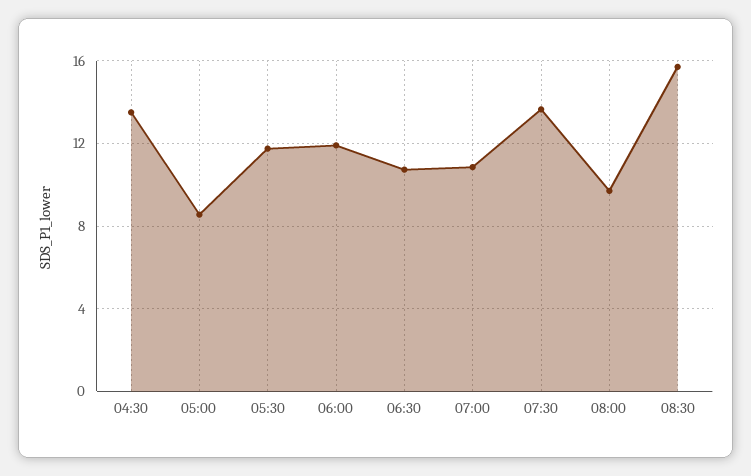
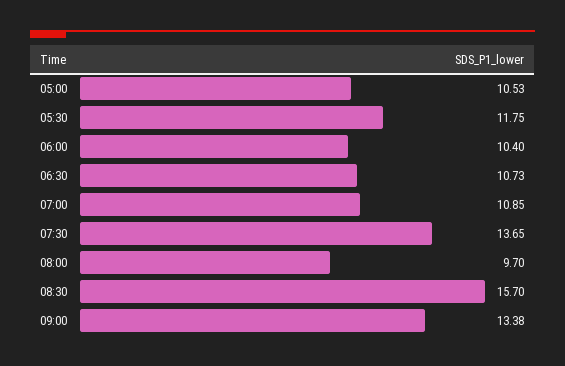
04:30: 13.5 -> none
05:00: 8.5 -> 10.53
06:00: 12 -> 10.4
09:00: none -> 13.38

